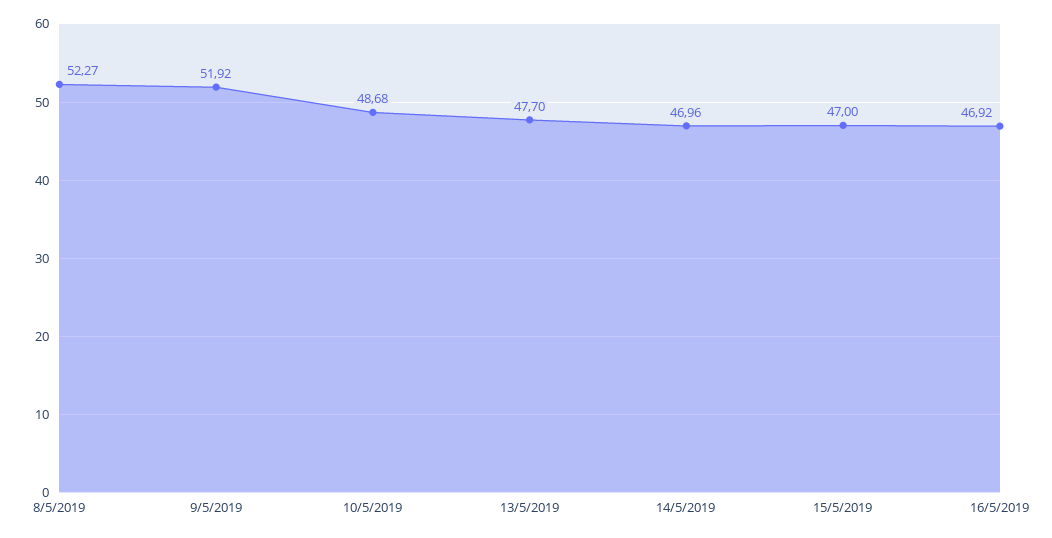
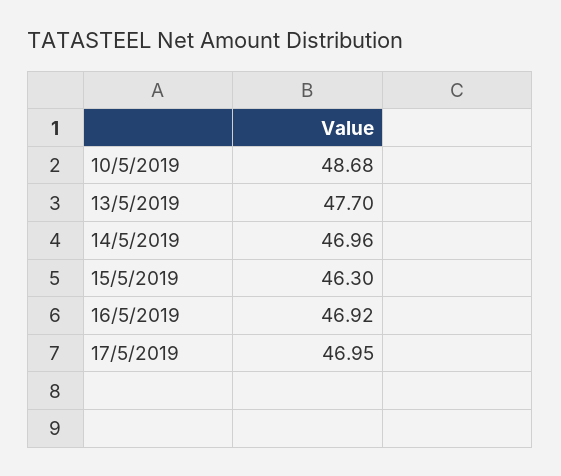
8/5/2019: 52.27 -> none
9/5/2019: 51.92 -> none
15/5/2019: 47 -> 46.3
17/5/2019: none -> 46.95

